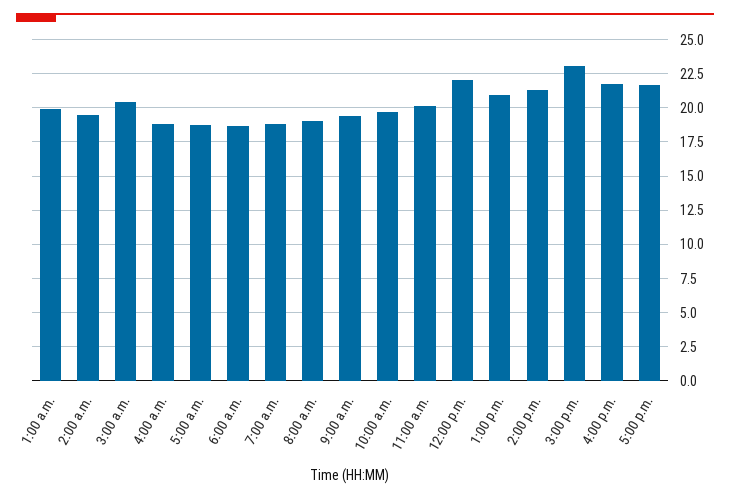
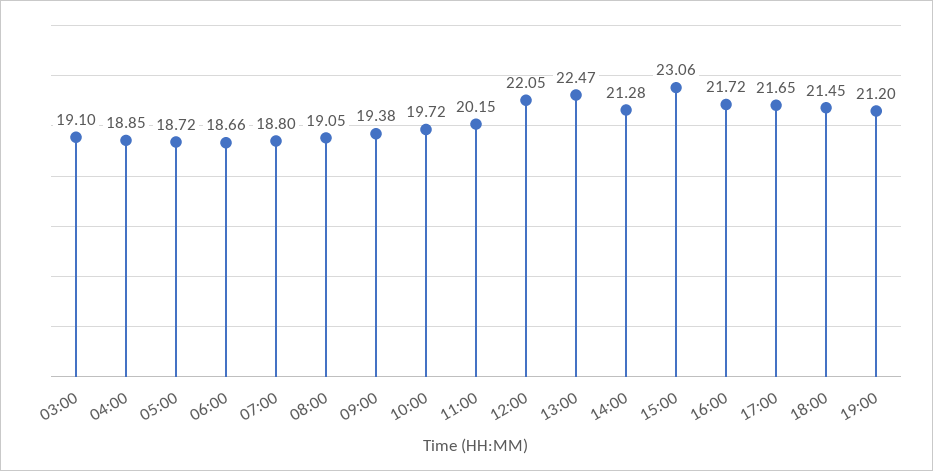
1:00 a.m.: 20 -> none
2:00 a.m.: 19.5 -> none
3:00 a.m.: 20.5 -> 19.1
1:00 p.m.: 21 -> 22.47
18:00: none -> 21.45
19:00: none -> 21.2

